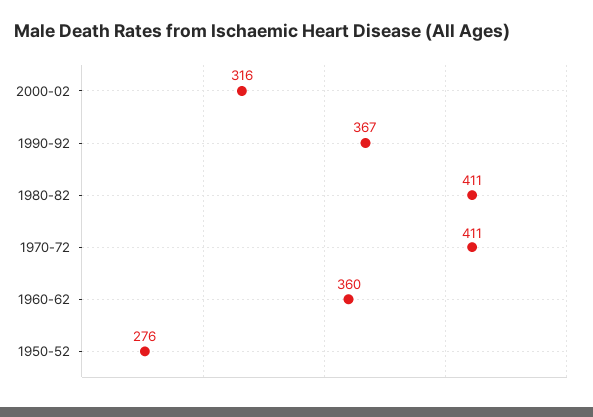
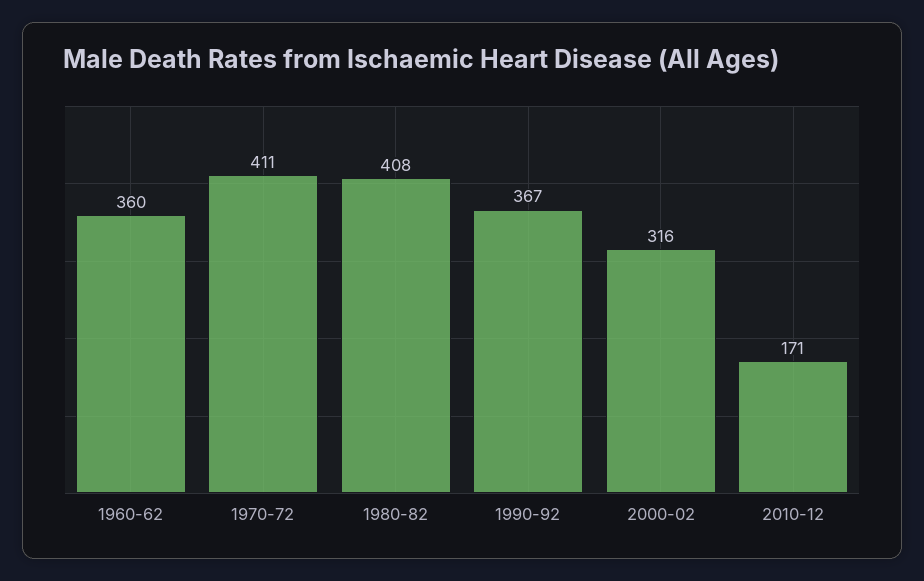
1980-82: 411 -> 408
1950-52: 276 -> none
2010-12: none -> 171

